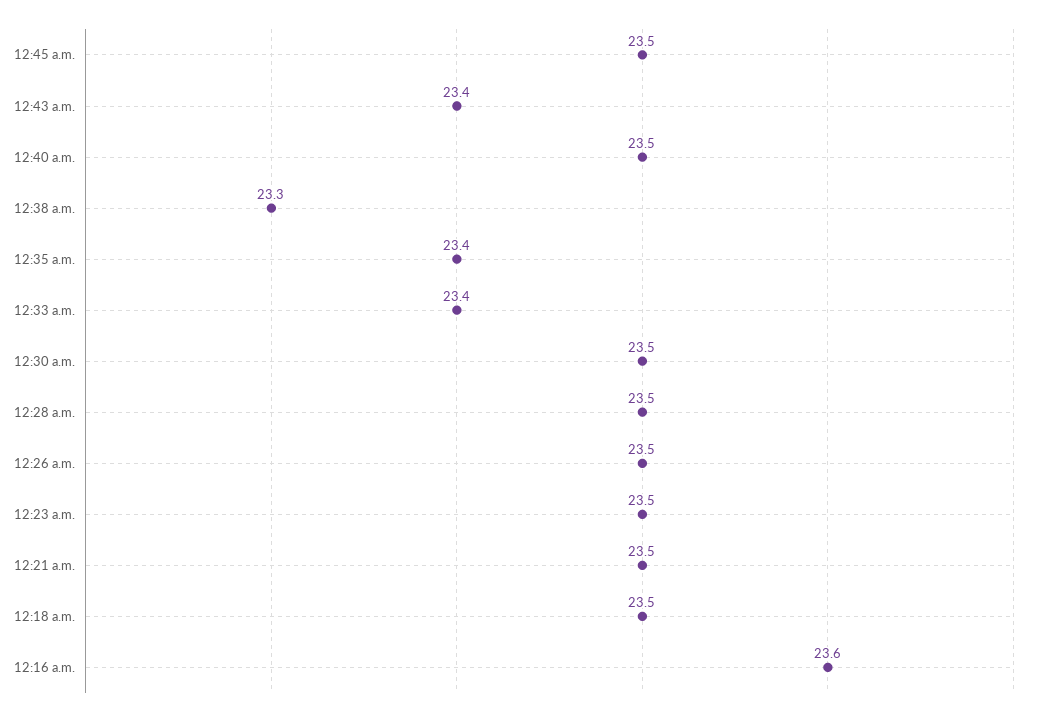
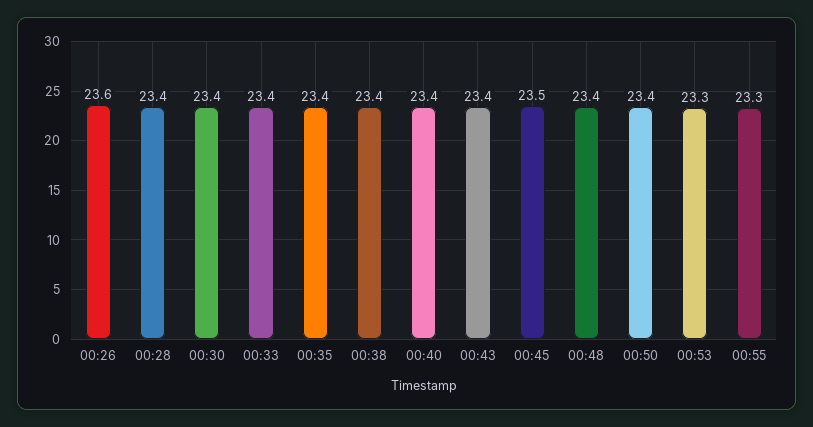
12:40 a.m.: 23.5 -> 23.4
12:38 a.m.: 23.3 -> 23.4
12:30 a.m.: 23.5 -> 23.4
12:28 a.m.: 23.5 -> 23.4
12:26 a.m.: 23.5 -> 23.6
12:23 a.m.: 23.5 -> none
12:21 a.m.: 23.5 -> none
12:18 a.m.: 23.5 -> none
12:16 a.m.: 23.6 -> none
00:48: none -> 23.4
00:50: none -> 23.4
00:53: none -> 23.3
00:55: none -> 23.3

